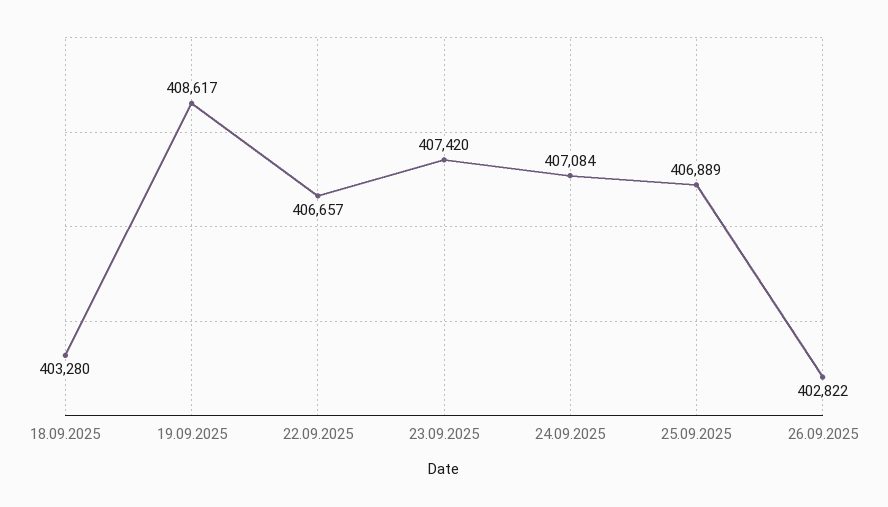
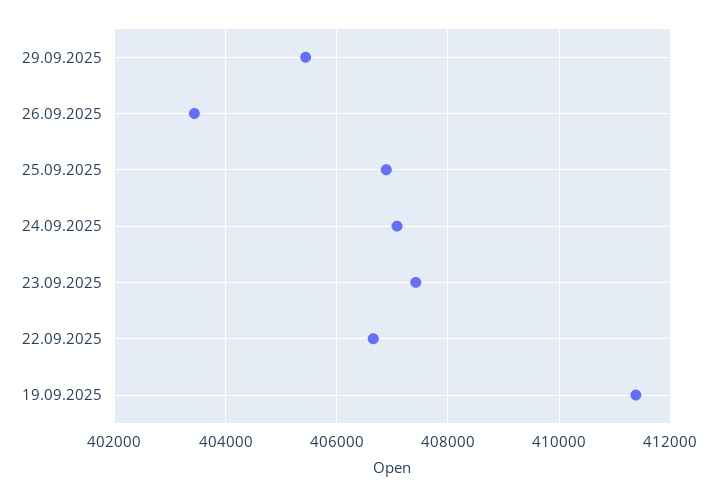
18.09.2025: 403280 -> none
19.09.2025: 408617 -> 411400
26.09.2025: 402822 -> 403400
29.09.2025: none -> 405400

